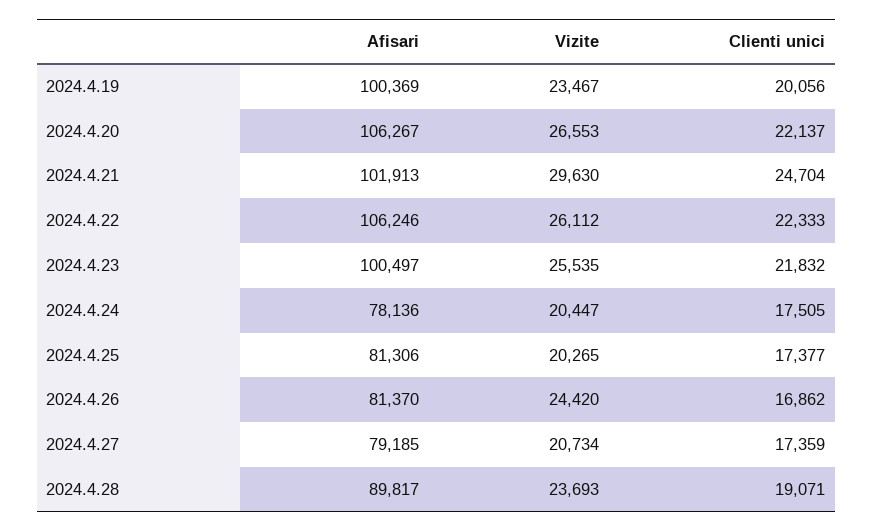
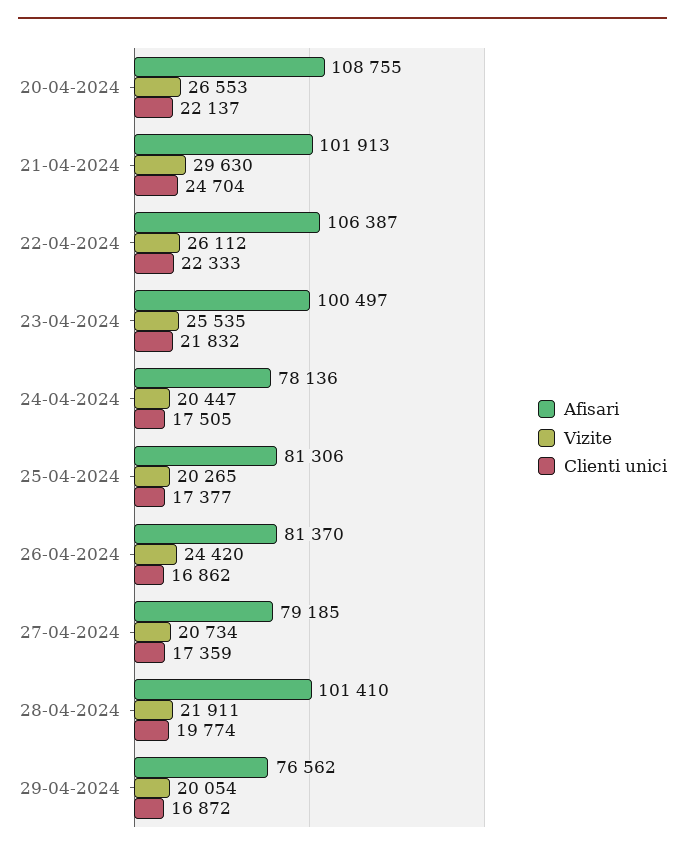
Afisari, 2024.4.19: 100369 -> none
Vizite, 2024.4.19: 23467 -> none
Clienti unici, 2024.4.19: 20056 -> none
Afisari, 2024.4.20: 106267 -> 108755
Afisari, 2024.4.22: 106246 -> 106387
Afisari, 2024.4.28: 89817 -> 101410
Vizite, 2024.4.28: 23693 -> 21911
Clienti unici, 2024.4.28: 19071 -> 19774
Afisari, 29-04-2024: none -> 76562
Vizite, 29-04-2024: none -> 20054
Clienti unici, 29-04-2024: none -> 16872

